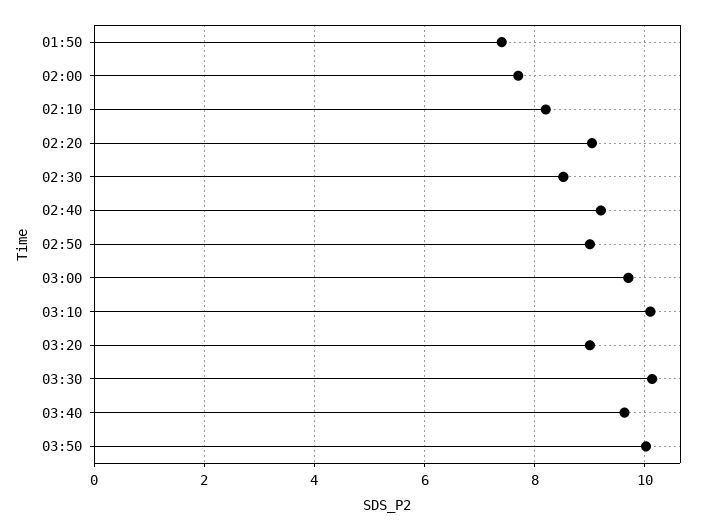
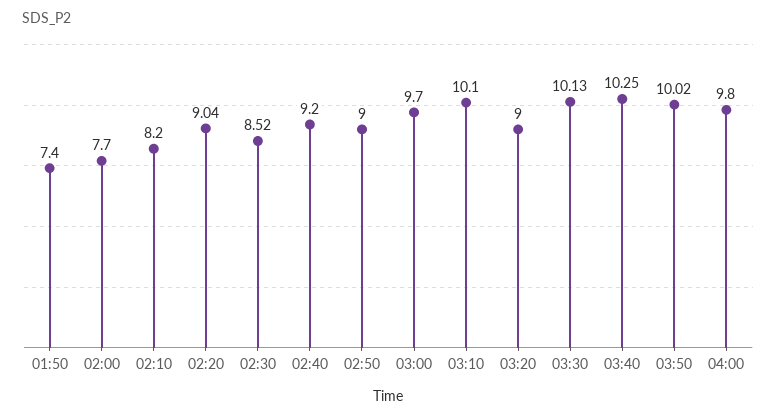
03:40: 9.6 -> 10.25
04:00: none -> 9.8

